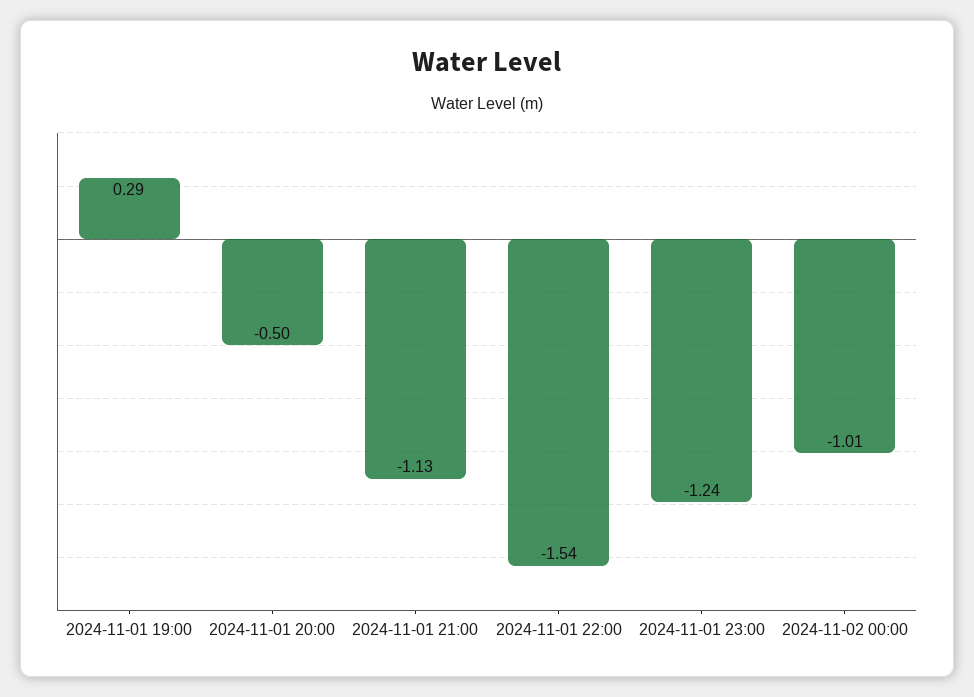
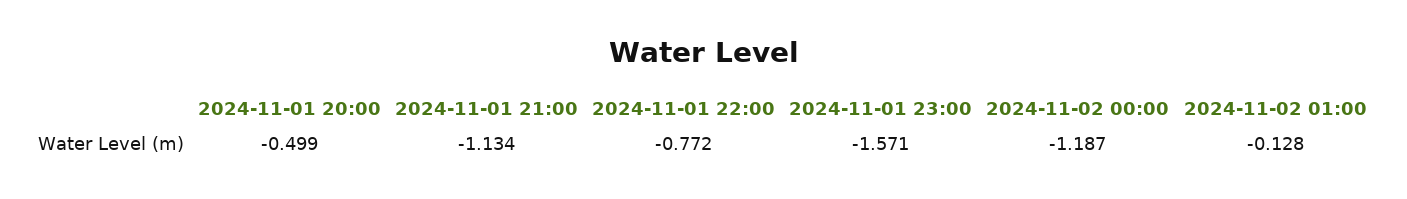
2024-11-01 19:00: 0.29 -> none
2024-11-01 22:00: -1.54 -> -0.772
2024-11-01 23:00: -1.24 -> -1.571
2024-11-02 00:00: -1.01 -> -1.187
2024-11-02 01:00: none -> -0.128

